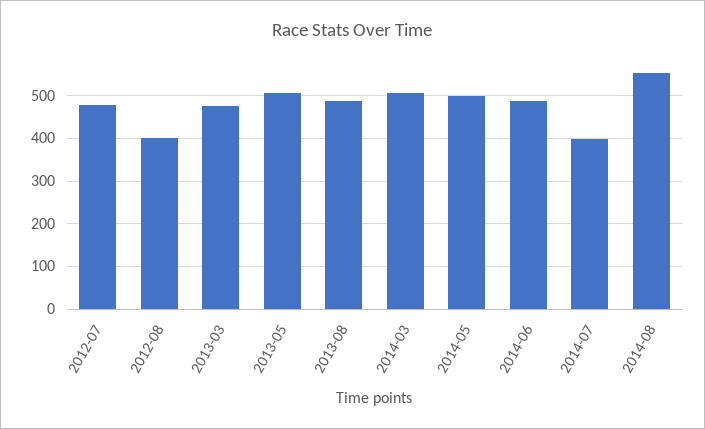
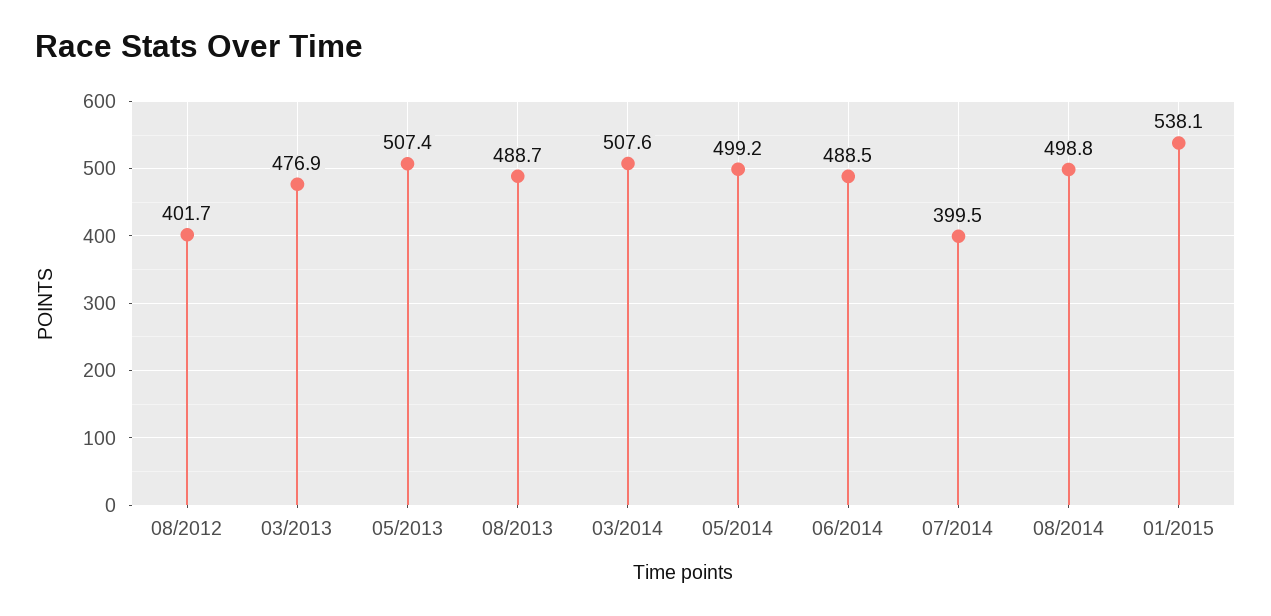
2012-07: 480 -> none
2014-08: 560 -> 498.8
01/2015: none -> 538.1

